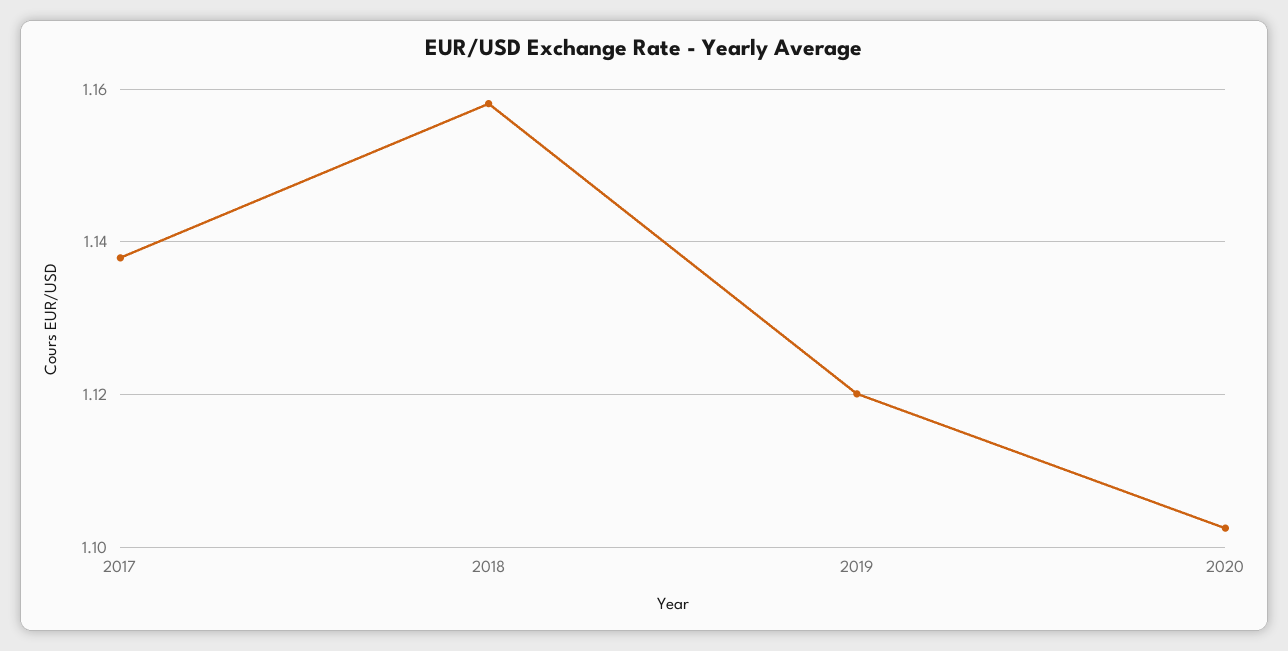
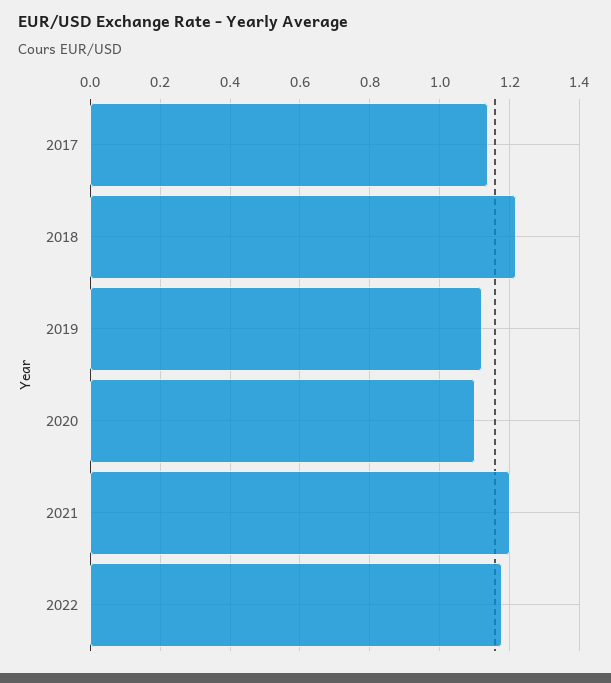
2018: 1.158 -> 1.22
2021: none -> 1.2
2022: none -> 1.18

